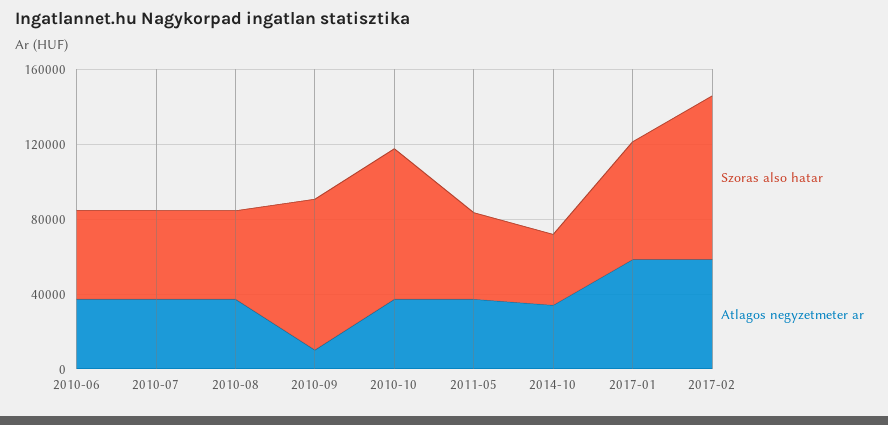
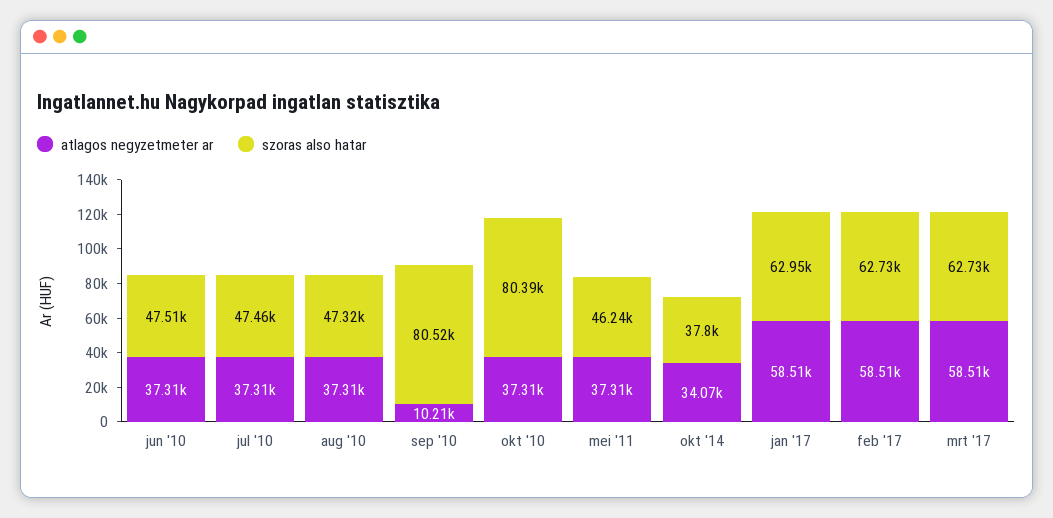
Szoras also hatar, 2017-02: 90000 -> 62730
Atlagos negyzetmeter ar, mrt '17: none -> 58510
Szoras also hatar, mrt '17: none -> 62730

